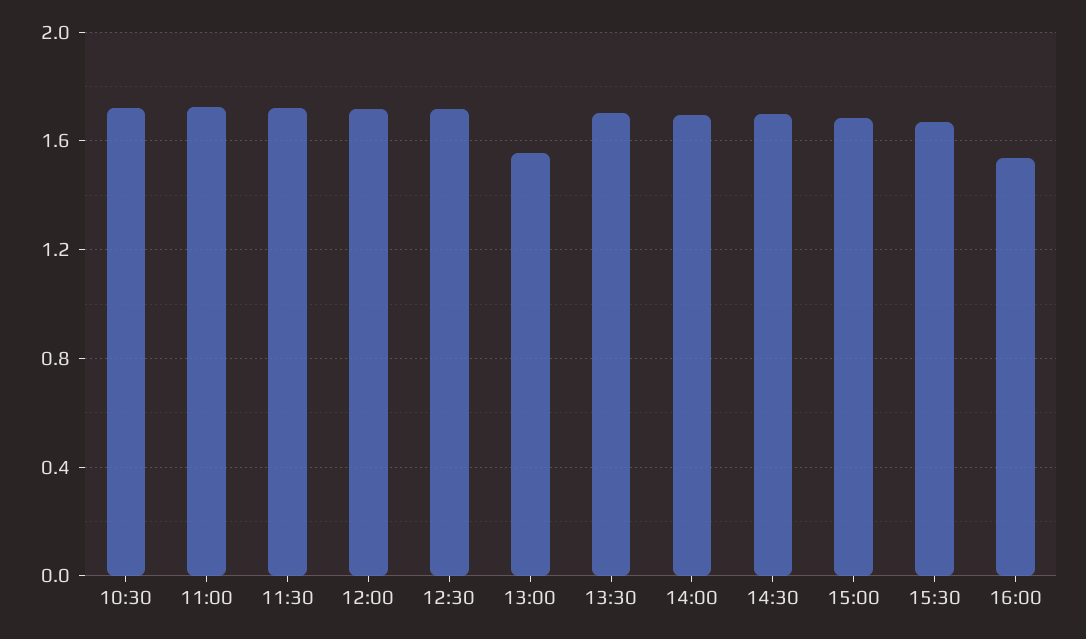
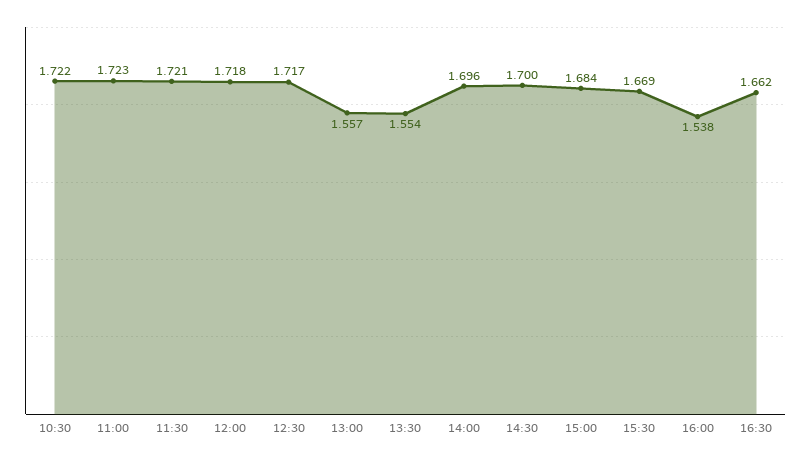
13:30: 1.7 -> 1.554
16:30: none -> 1.662

